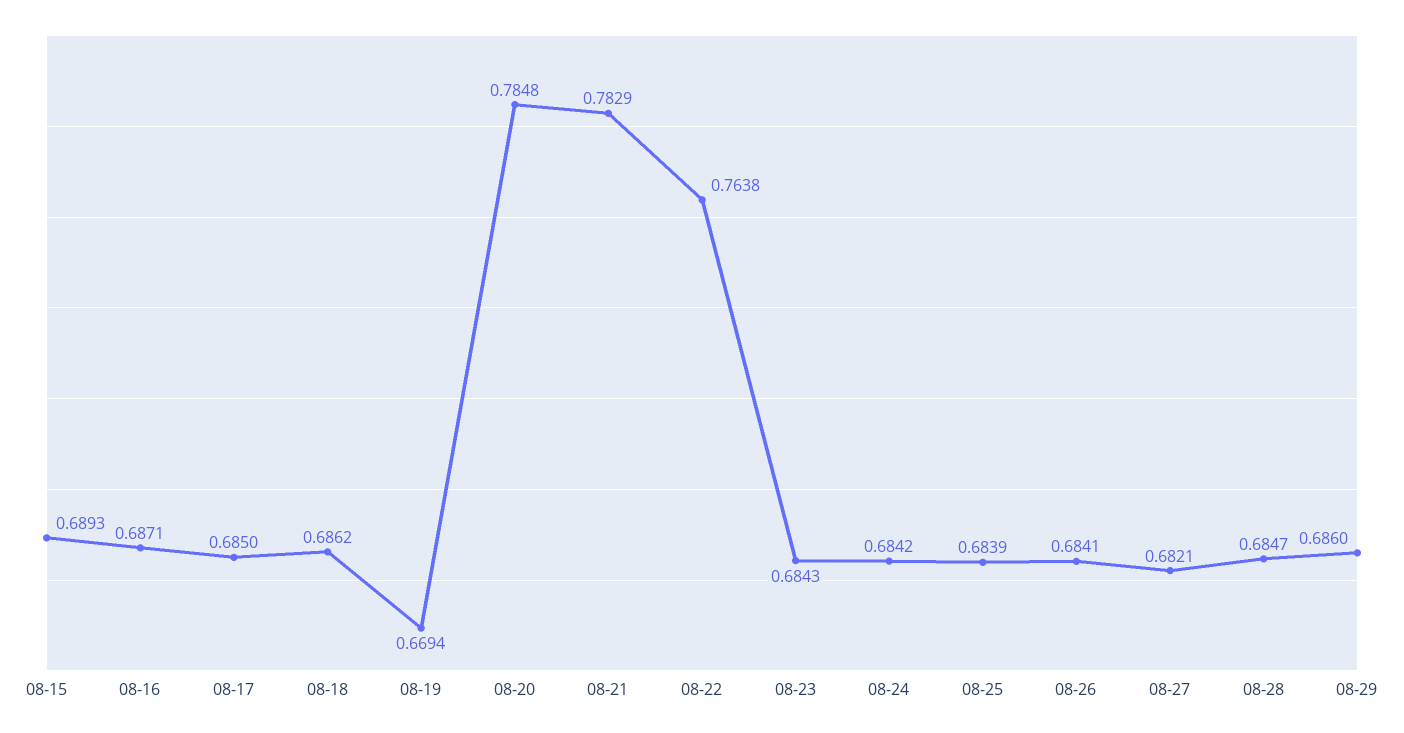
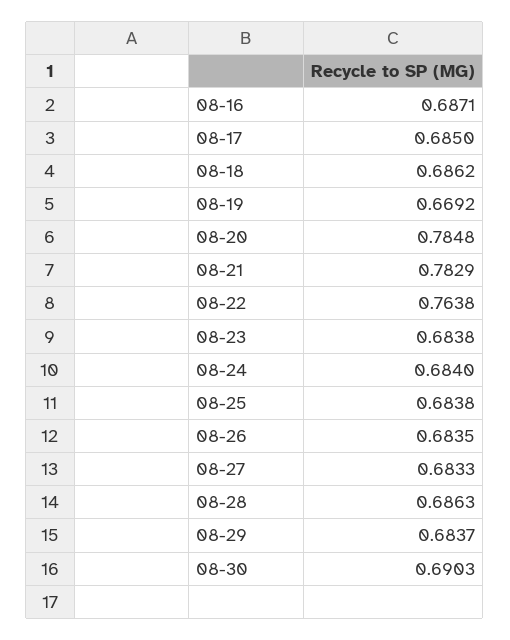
08-15: 0.6893 -> none
08-19: 0.6694 -> 0.6692
08-23: 0.6843 -> 0.6838
08-24: 0.6842 -> 0.684
08-25: 0.6839 -> 0.6838
08-26: 0.6841 -> 0.6835
08-27: 0.6821 -> 0.6833
08-28: 0.6847 -> 0.6863
08-29: 0.686 -> 0.6837
08-30: none -> 0.6903

